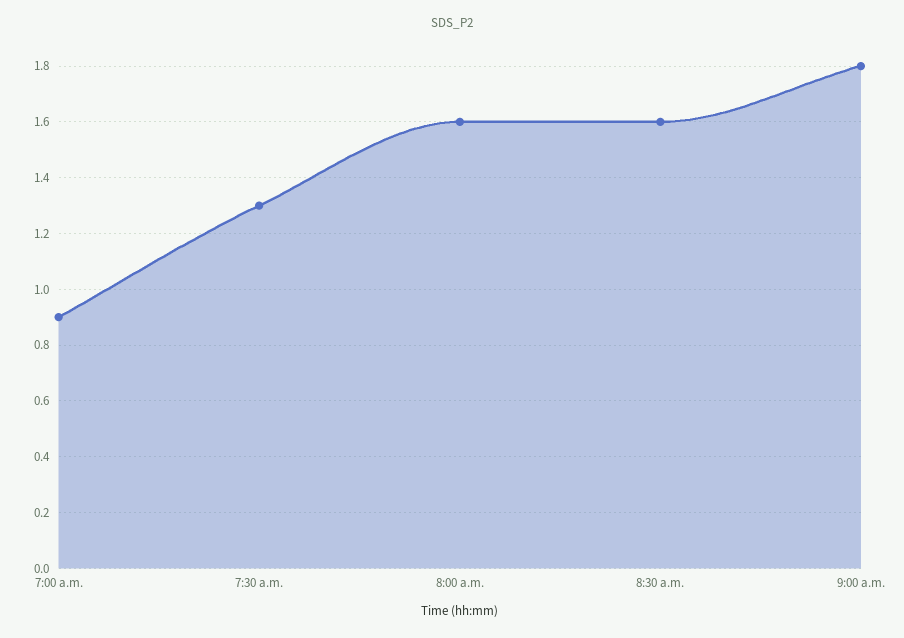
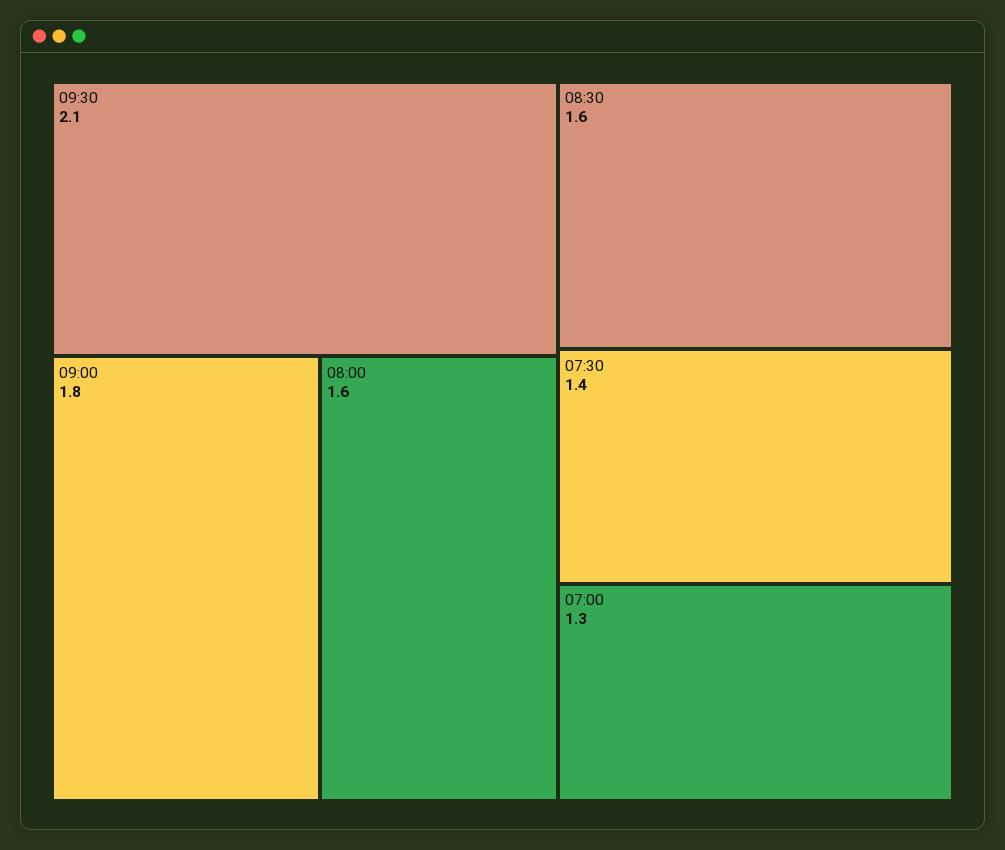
7:00 a.m.: 0.9 -> 1.3
7:30 a.m.: 1.3 -> 1.4
09:30: none -> 2.1

